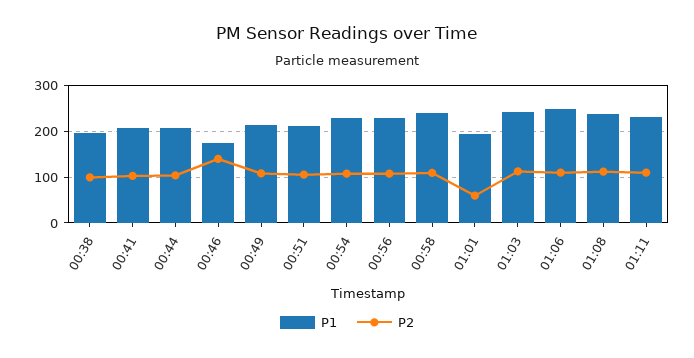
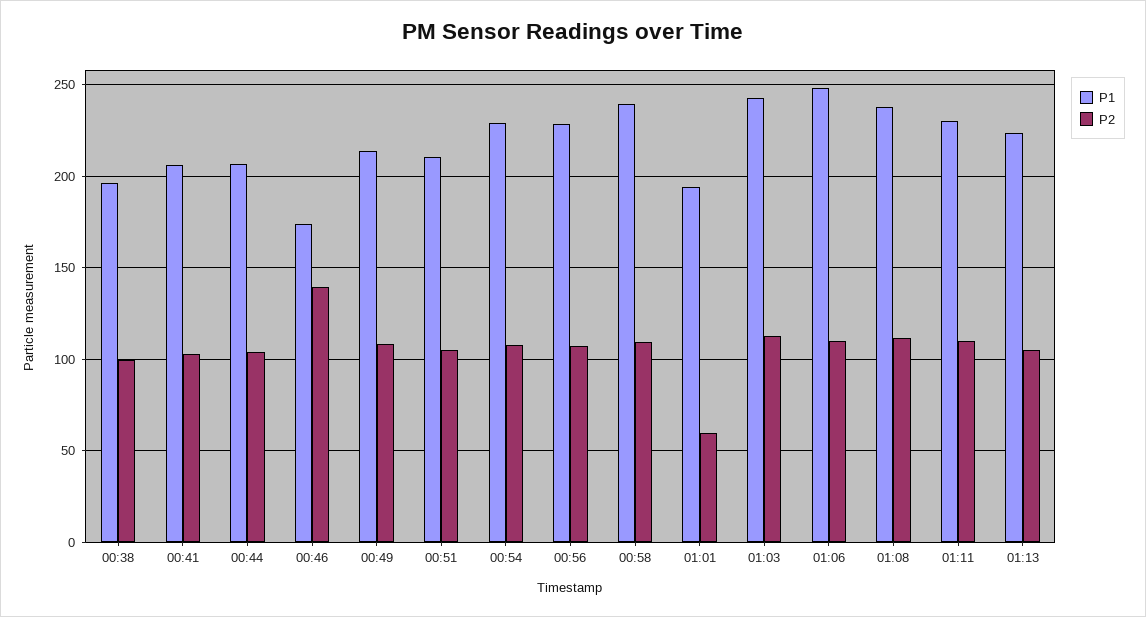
P1, 01:13: none -> 225
P2, 01:13: none -> 105

